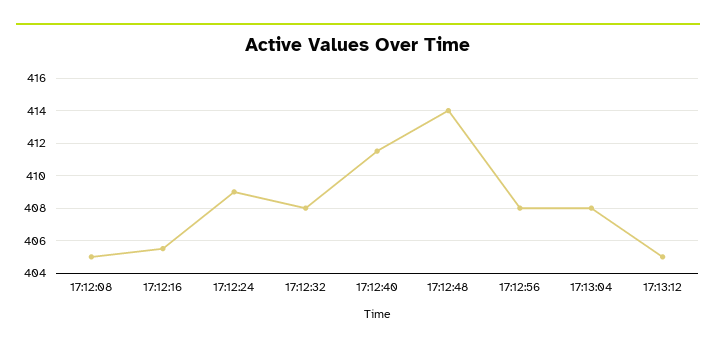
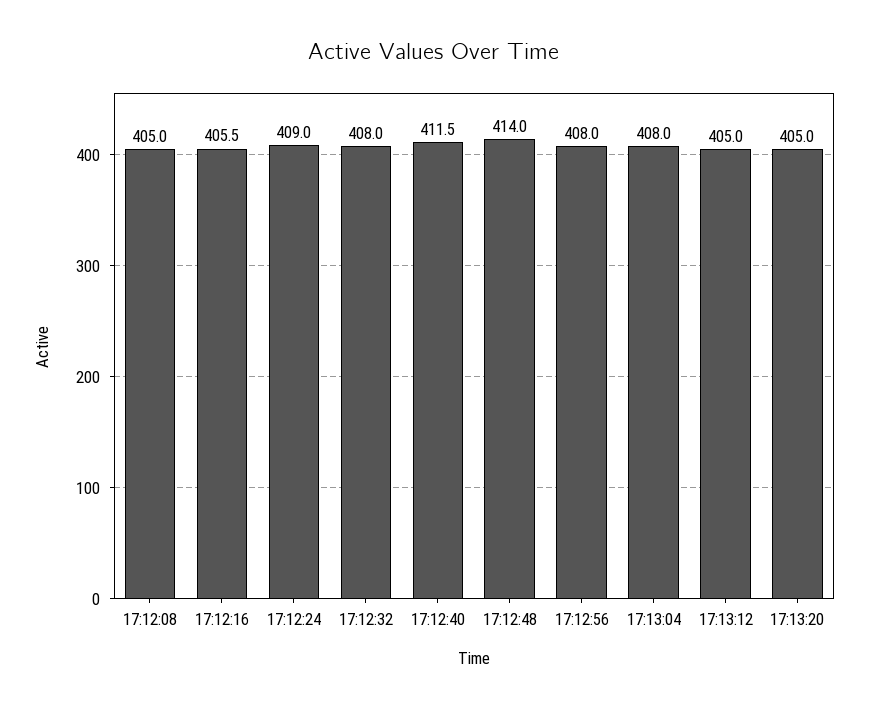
17:13:20: none -> 405

